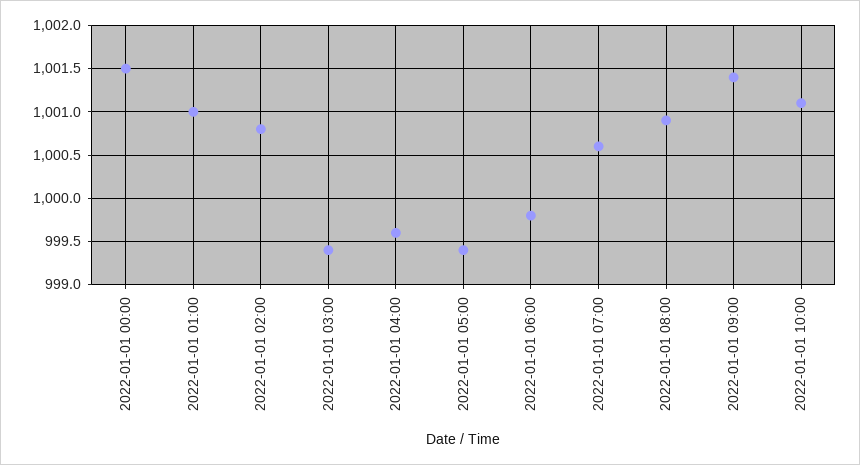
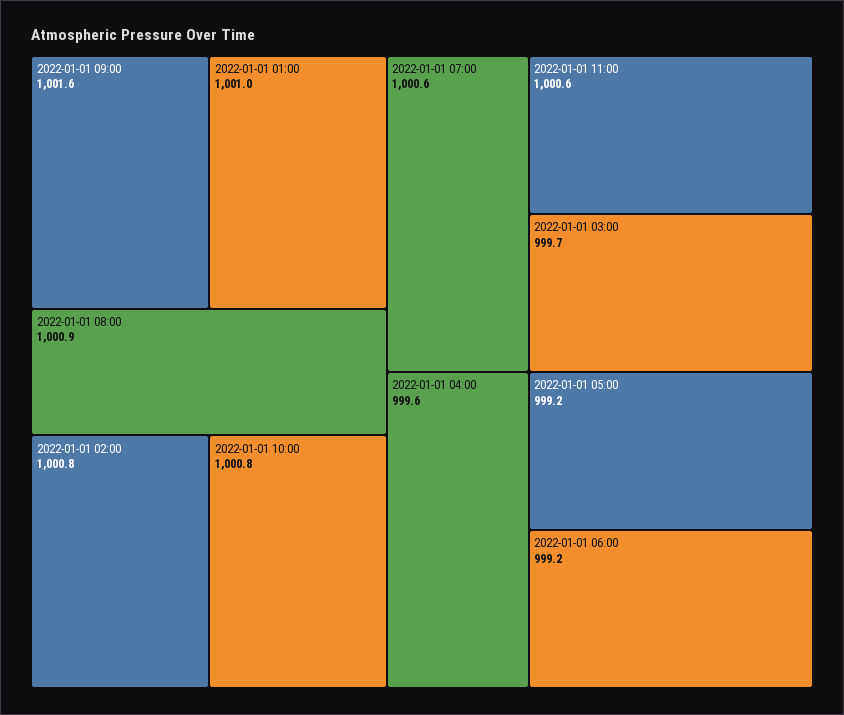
2022-01-01 00:00: 1001.5 -> none
2022-01-01 03:00: 999.4 -> 999.7
2022-01-01 05:00: 999.4 -> 999.2
2022-01-01 06:00: 999.8 -> 999.2
2022-01-01 09:00: 1001.4 -> 1001.6
2022-01-01 10:00: 1001.1 -> 1000.8
2022-01-01 11:00: none -> 1000.6

